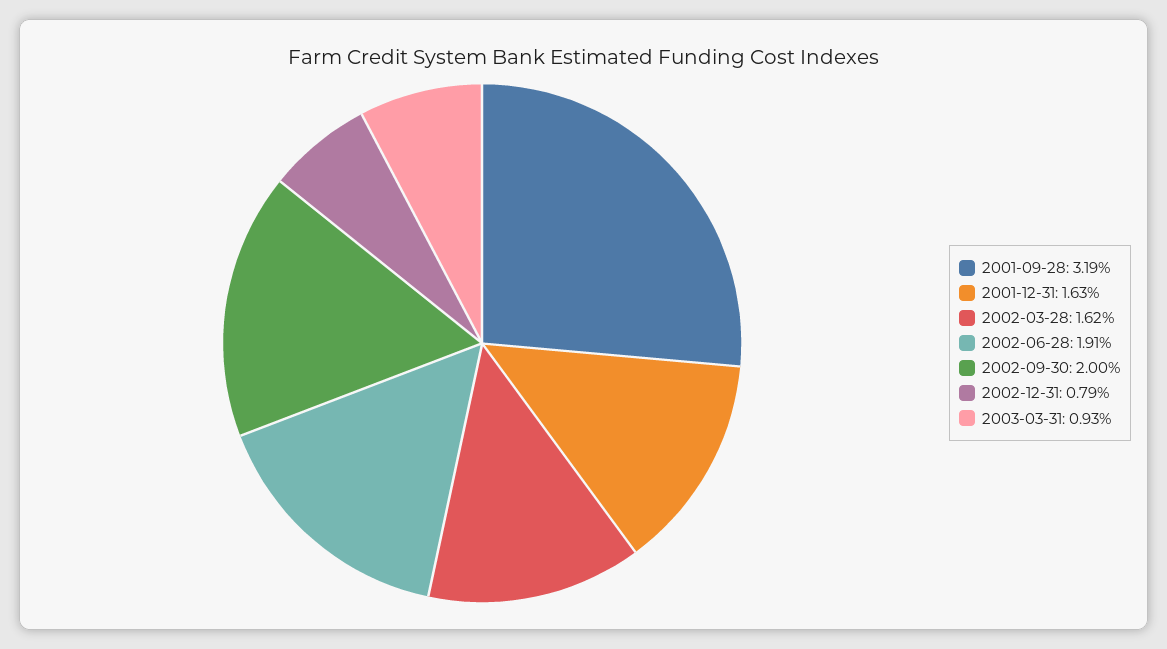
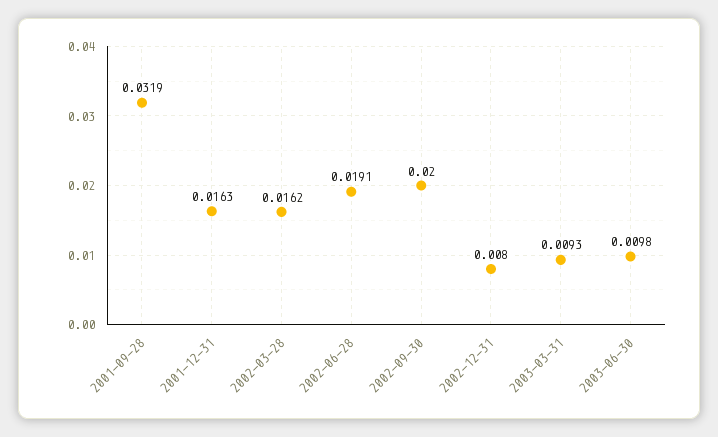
2002-12-31: 0.0079 -> 0.008
2003-06-30: none -> 0.0098

